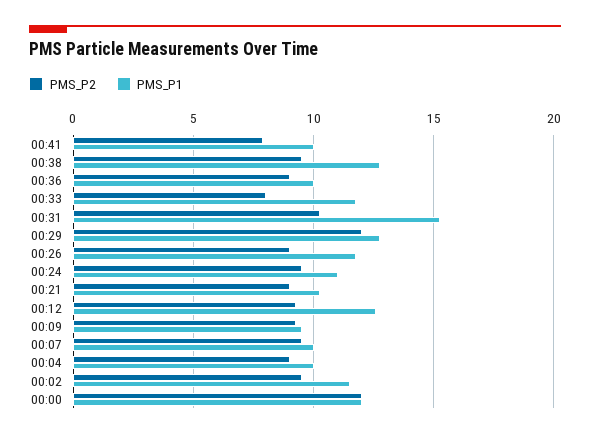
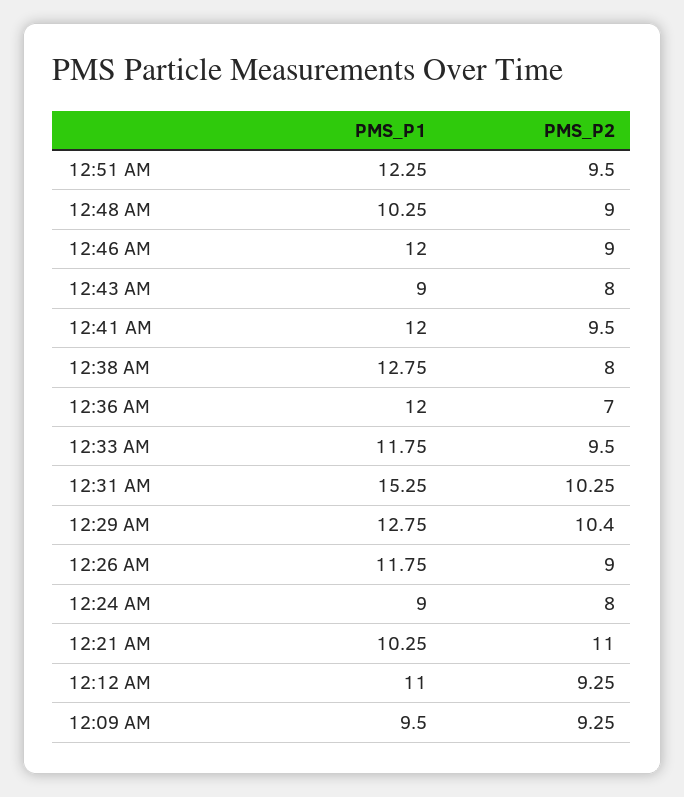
PMS_P2, 00:41: 8 -> 9.5
PMS_P1, 00:41: 10 -> 12
PMS_P2, 00:38: 9.5 -> 8
PMS_P2, 00:36: 9 -> 7
PMS_P1, 00:36: 10 -> 12
PMS_P2, 00:33: 8 -> 9.5
PMS_P2, 00:29: 12 -> 10.4
PMS_P2, 00:24: 9.5 -> 8
PMS_P1, 00:24: 11 -> 9
PMS_P2, 00:21: 9 -> 11
PMS_P1, 00:12: 12.5 -> 11
PMS_P2, 00:07: 9.5 -> none
PMS_P1, 00:07: 10 -> none
PMS_P2, 00:04: 9 -> none
PMS_P1, 00:04: 10 -> none
PMS_P2, 00:02: 9.5 -> none
PMS_P1, 00:02: 11.5 -> none
PMS_P2, 00:00: 12 -> none
PMS_P1, 00:00: 12 -> none
PMS_P1, 12:51 AM: none -> 12.25
PMS_P2, 12:51 AM: none -> 9.5
PMS_P1, 12:48 AM: none -> 10.25
PMS_P2, 12:48 AM: none -> 9
PMS_P1, 12:46 AM: none -> 12
PMS_P2, 12:46 AM: none -> 9
PMS_P1, 12:43 AM: none -> 9
PMS_P2, 12:43 AM: none -> 8

